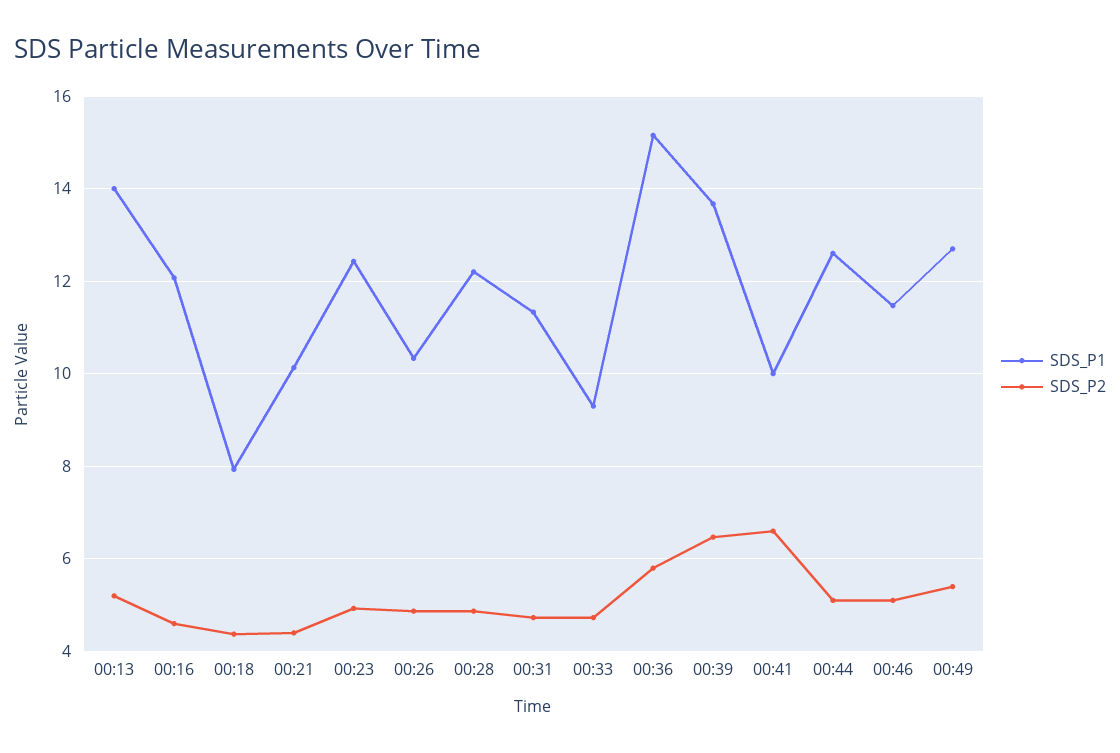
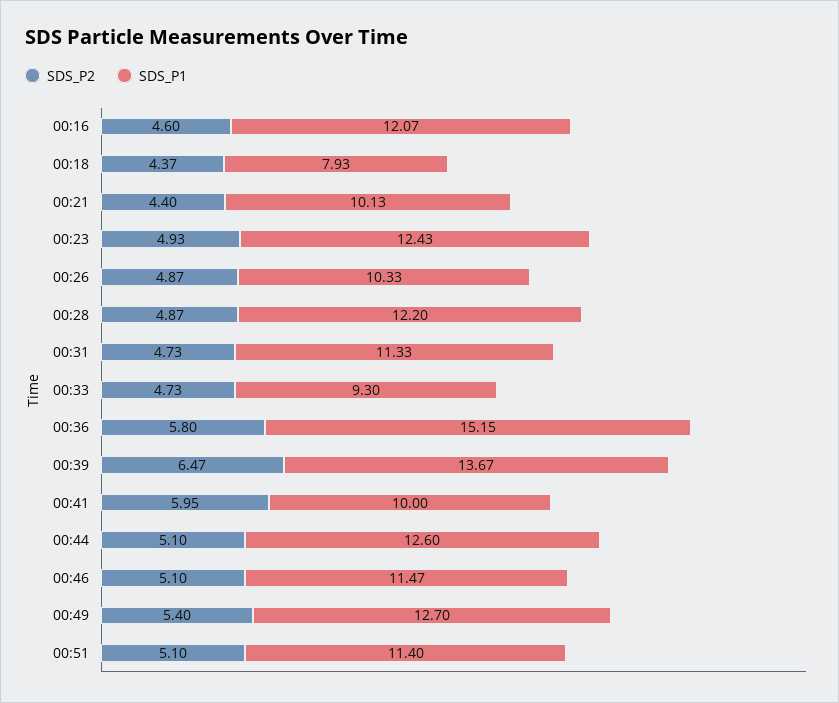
SDS_P1, 00:13: 14 -> none
SDS_P2, 00:13: 5.2 -> none
SDS_P2, 00:41: 6.6 -> 5.95
SDS_P2, 00:51: none -> 5.1
SDS_P1, 00:51: none -> 11.4

